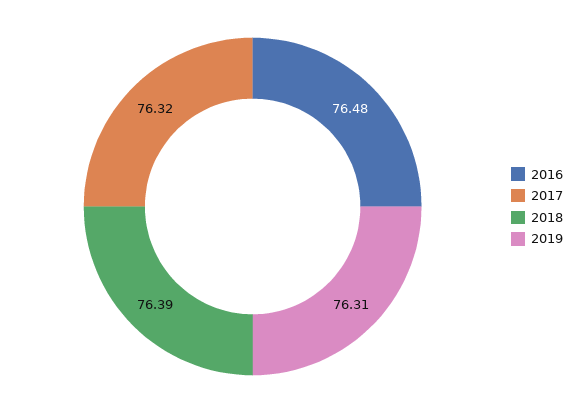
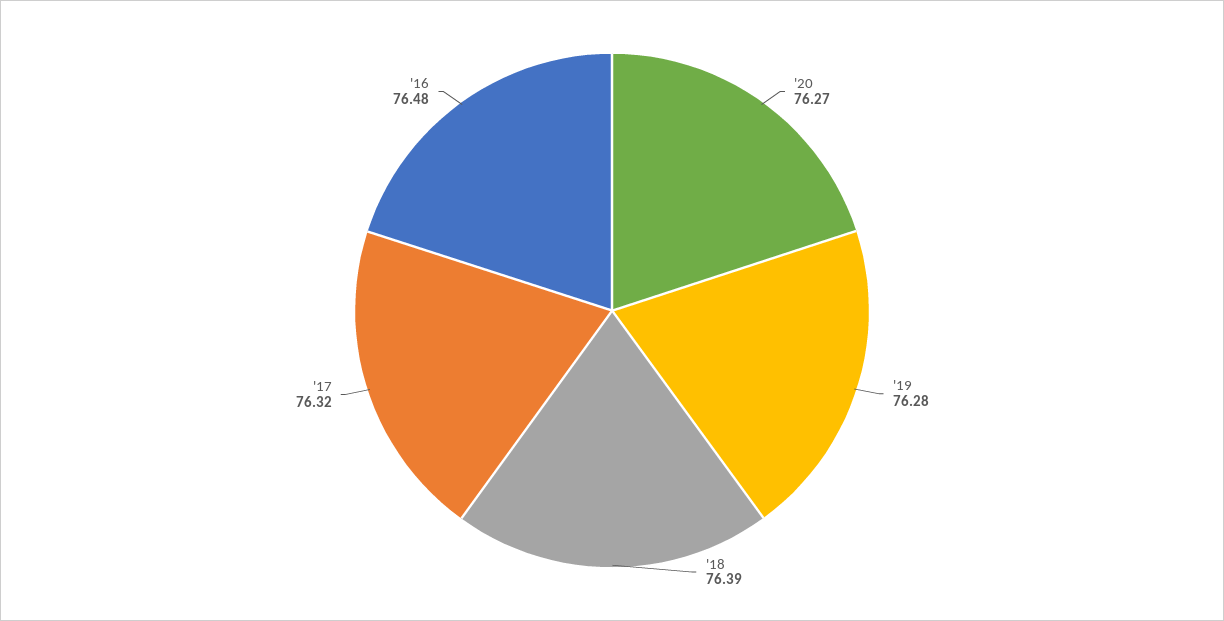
2019: 76.31 -> 76.28
'20: none -> 76.27

